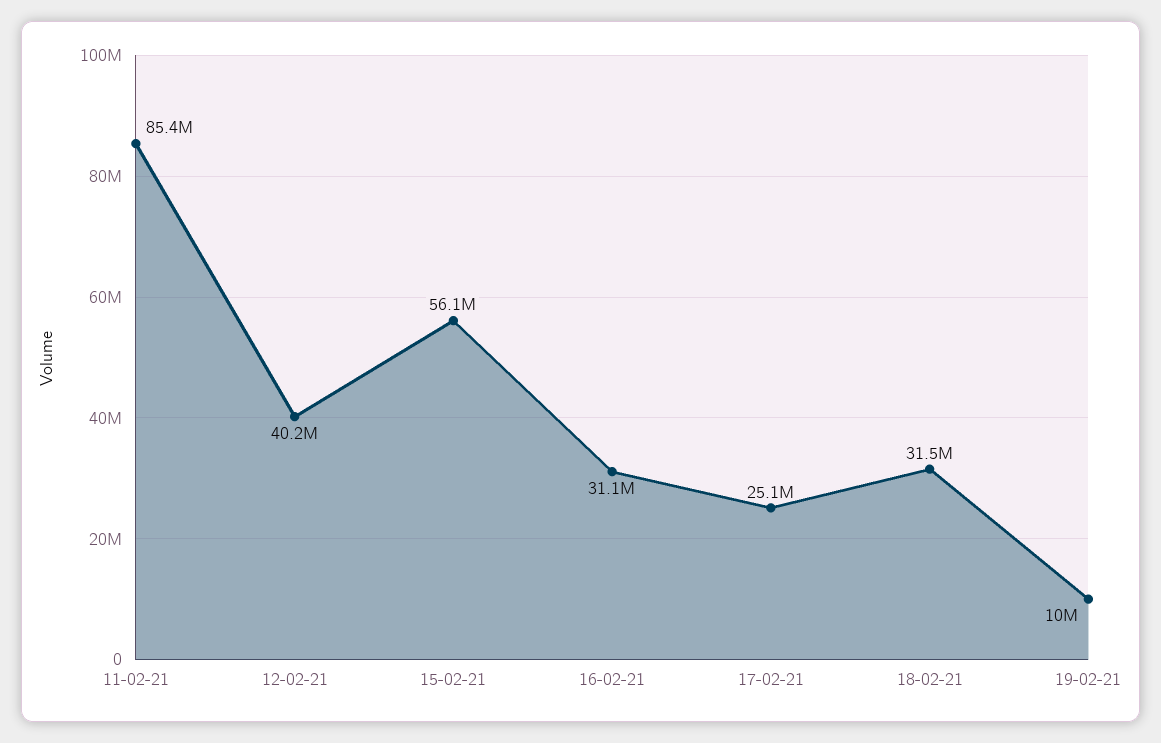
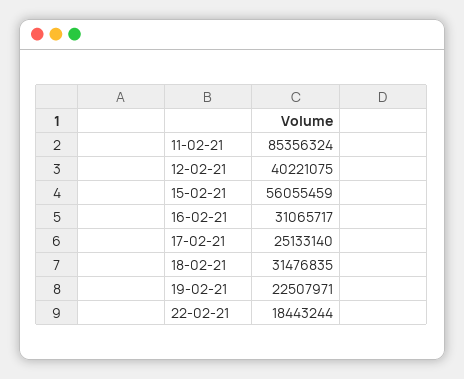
19-02-21: 10000000 -> 22507971
22-02-21: none -> 18443244

